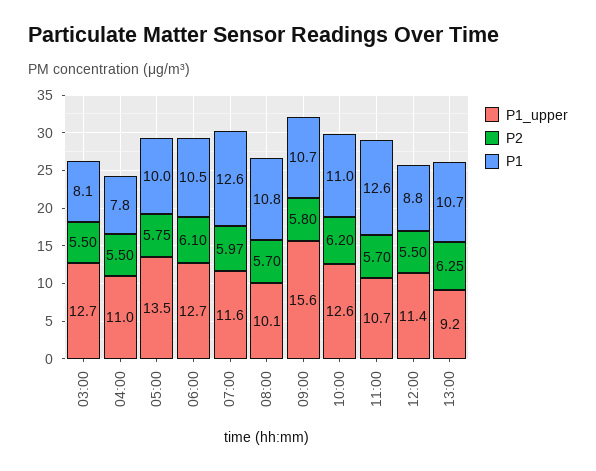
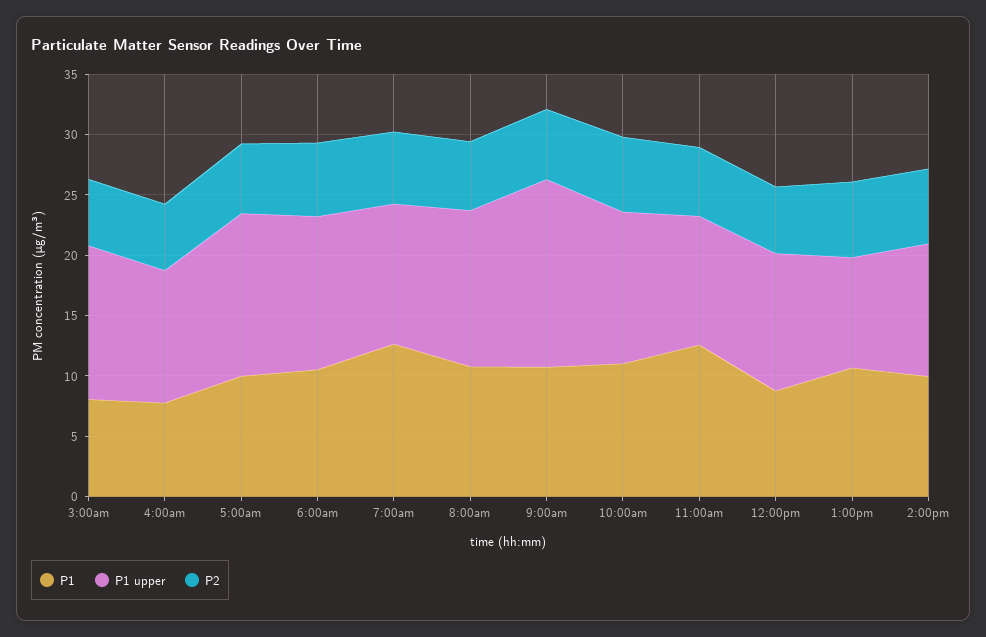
P1_upper, 08:00: 10.1 -> 13
P1, 2:00pm: none -> 10
P1_upper, 2:00pm: none -> 11
P2, 2:00pm: none -> 6

